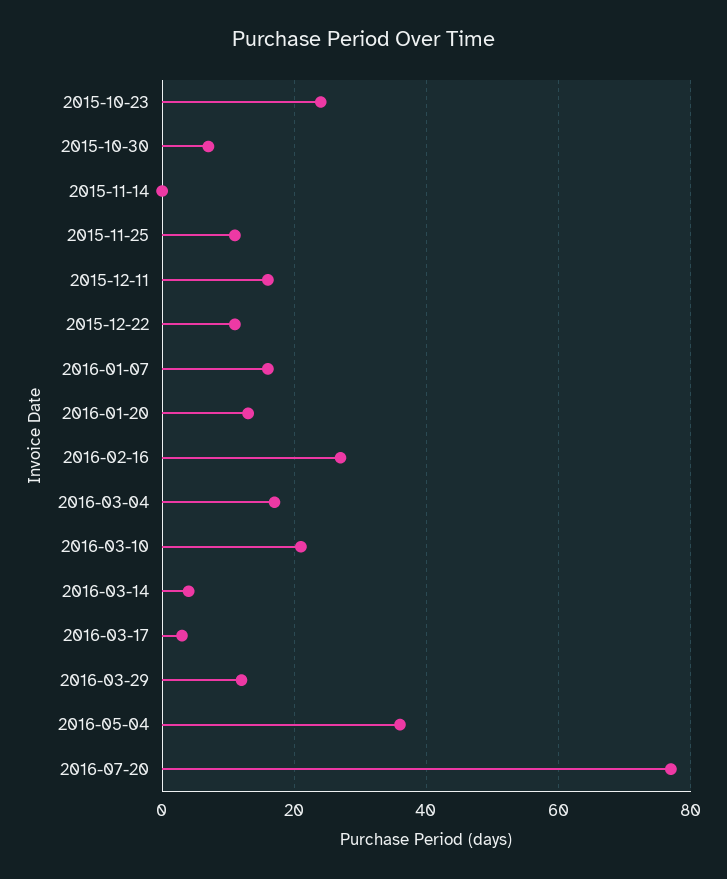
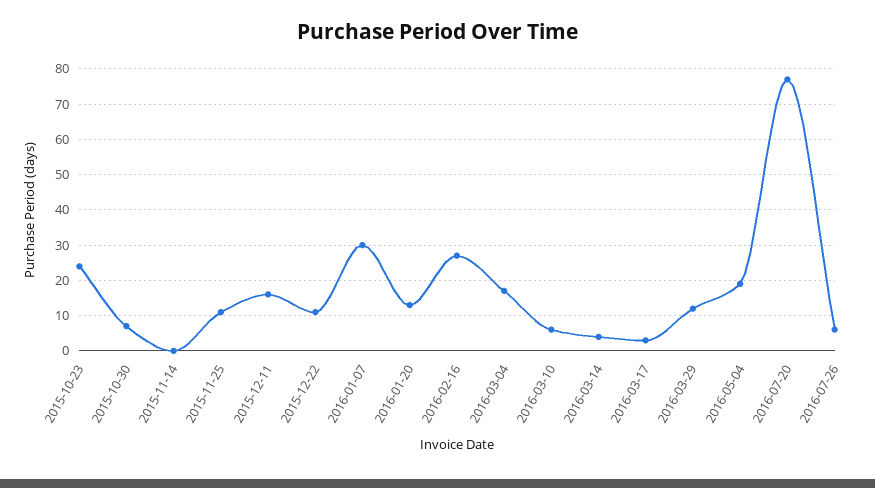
2016-01-07: 15 -> 30
2016-03-10: 20 -> 5
2016-05-04: 35 -> 20
2016-07-26: none -> 5

